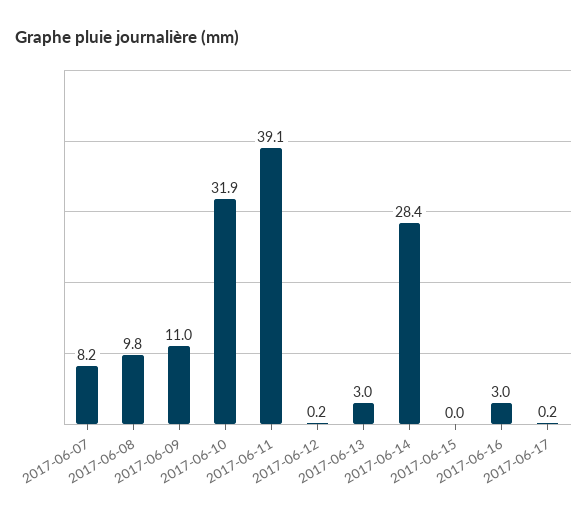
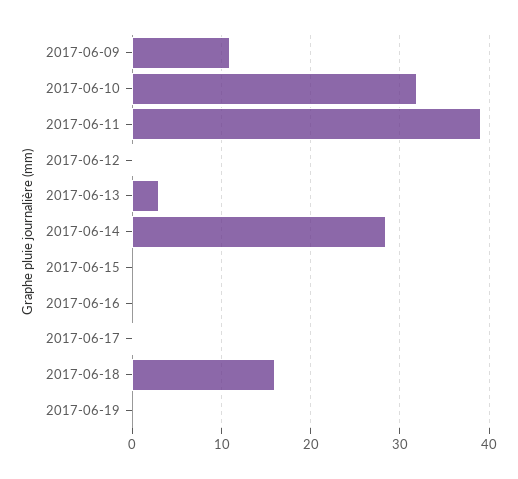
2017-06-07: 8.2 -> none
2017-06-08: 9.8 -> none
2017-06-16: 3 -> 0
2017-06-18: none -> 16
2017-06-19: none -> 0

